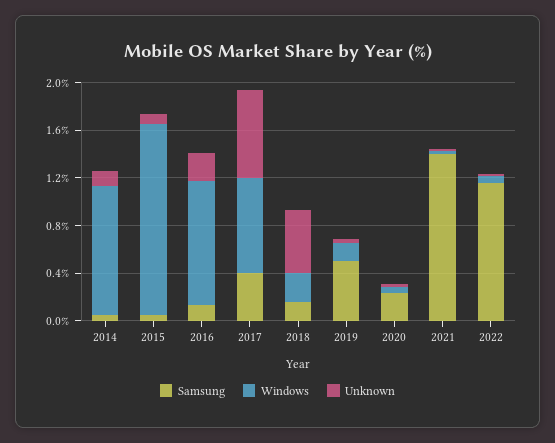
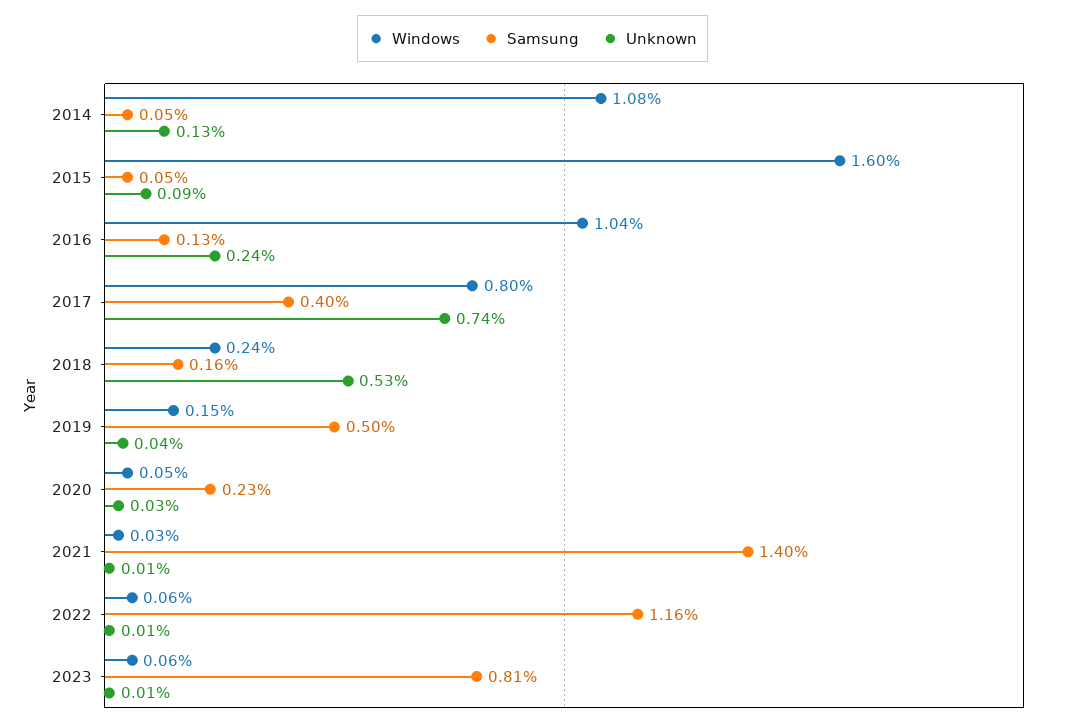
Windows, 2023: none -> 0.06
Samsung, 2023: none -> 0.81
Unknown, 2023: none -> 0.01

